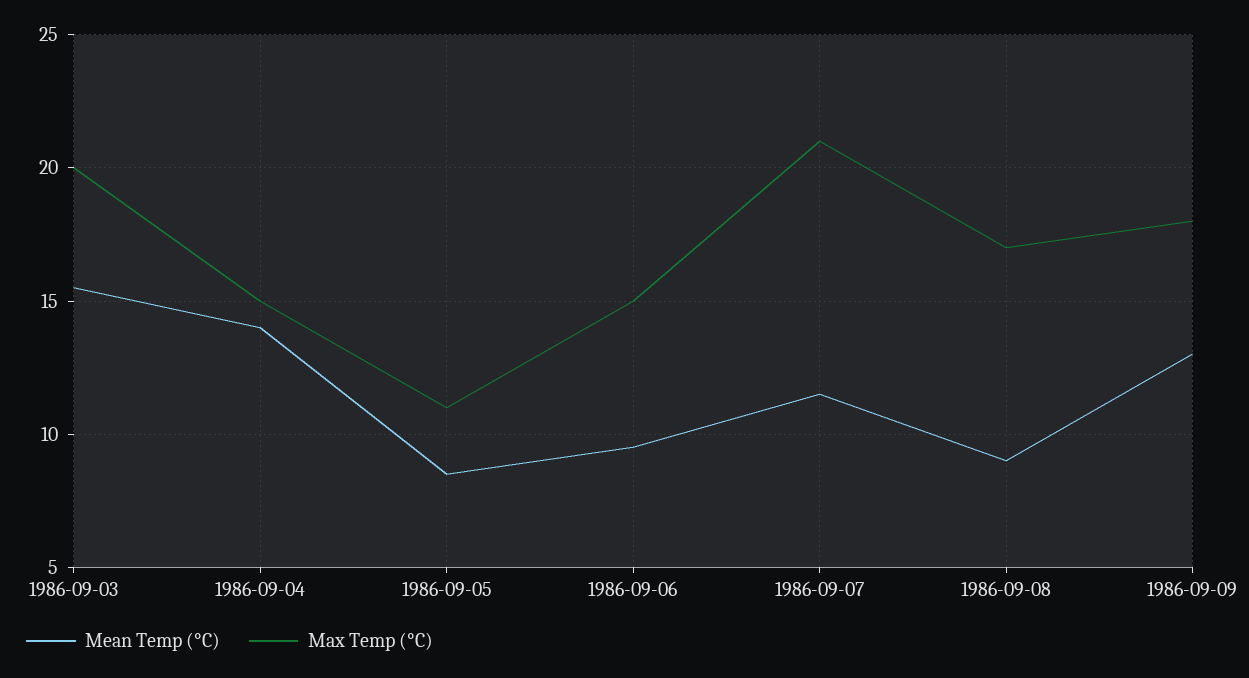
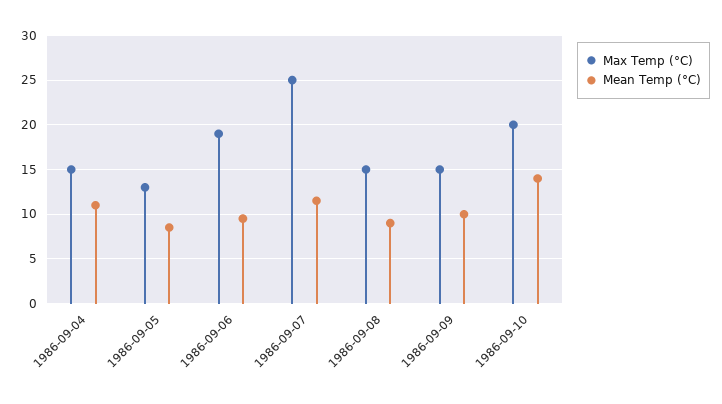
Mean Temp (°C), 1986-09-03: 15.5 -> none
Max Temp (°C), 1986-09-03: 20 -> none
Mean Temp (°C), 1986-09-04: 14 -> 11
Max Temp (°C), 1986-09-05: 11 -> 13
Max Temp (°C), 1986-09-06: 15 -> 19
Max Temp (°C), 1986-09-07: 21 -> 25
Max Temp (°C), 1986-09-08: 17 -> 15
Mean Temp (°C), 1986-09-09: 13 -> 10
Max Temp (°C), 1986-09-09: 18 -> 15
Max Temp (°C), 1986-09-10: none -> 20
Mean Temp (°C), 1986-09-10: none -> 14

